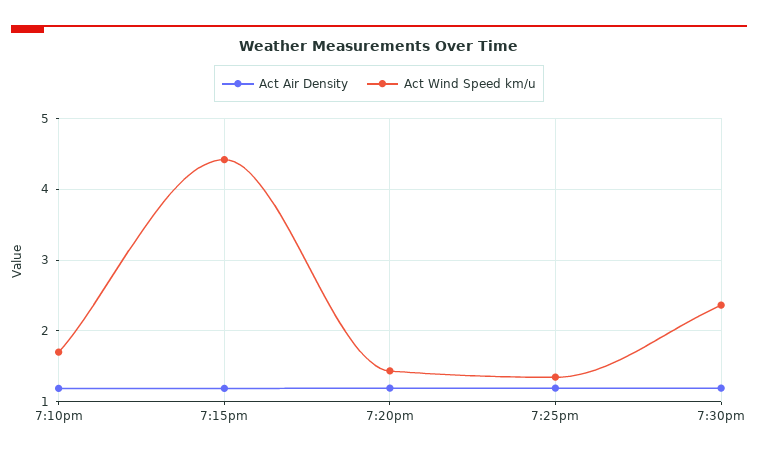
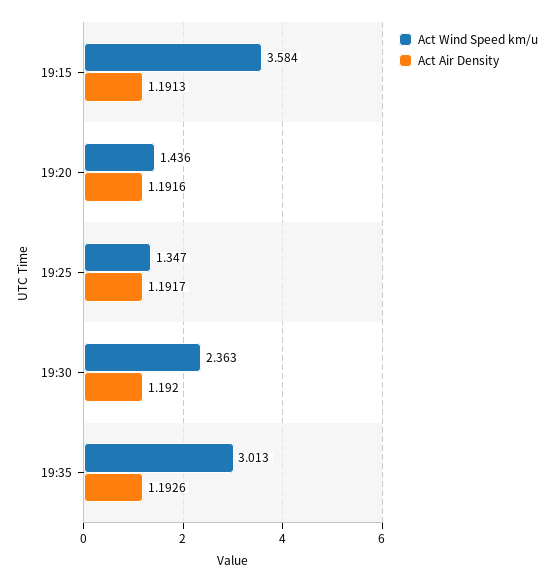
Act Air Density, 7:10pm: 1.2 -> none
Act Wind Speed km/u, 7:10pm: 1.7 -> none
Act Wind Speed km/u, 7:15pm: 4.4 -> 3.584
Act Wind Speed km/u, 19:35: none -> 3.013
Act Air Density, 19:35: none -> 1.1926

